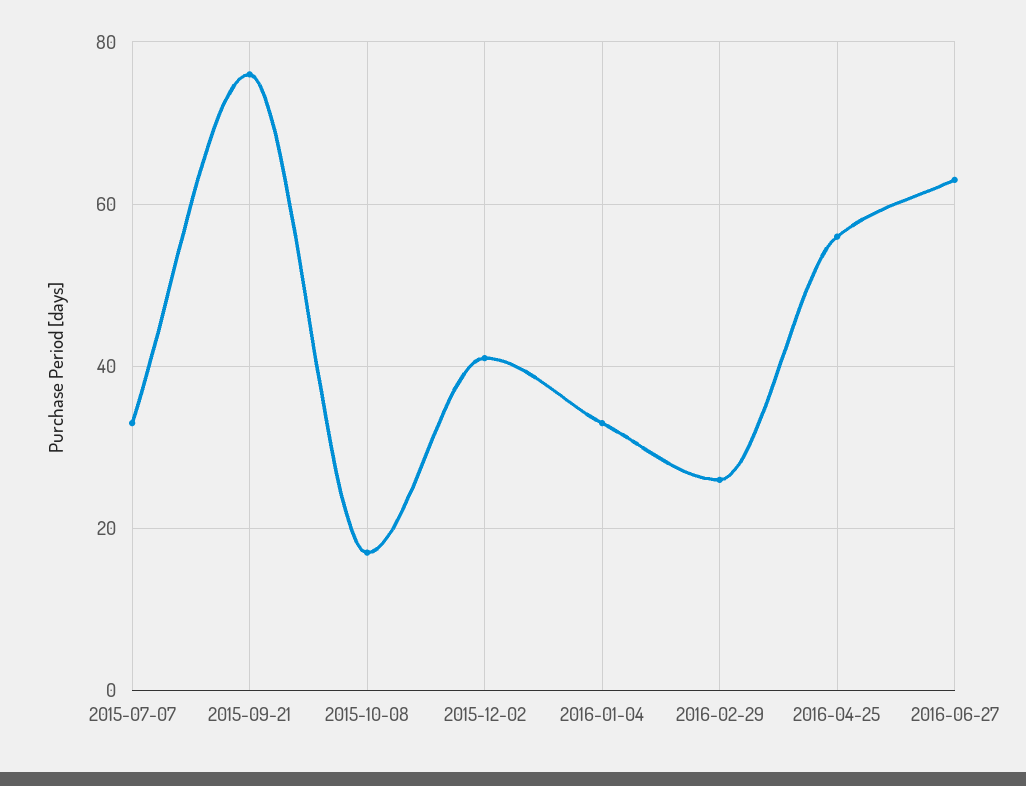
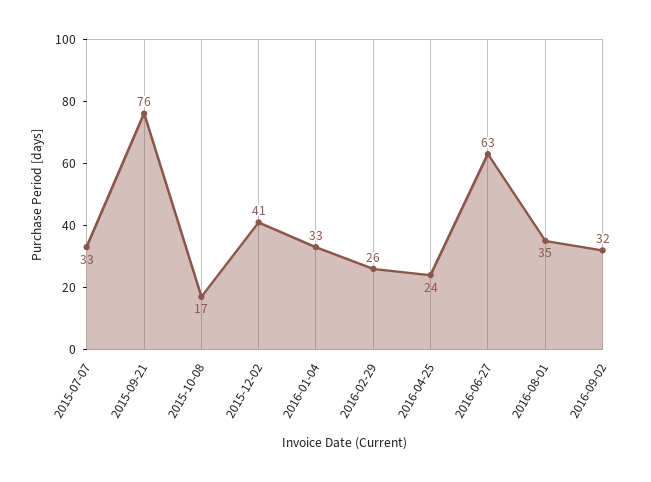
2016-04-25: 55 -> 24
2016-08-01: none -> 35
2016-09-02: none -> 32

